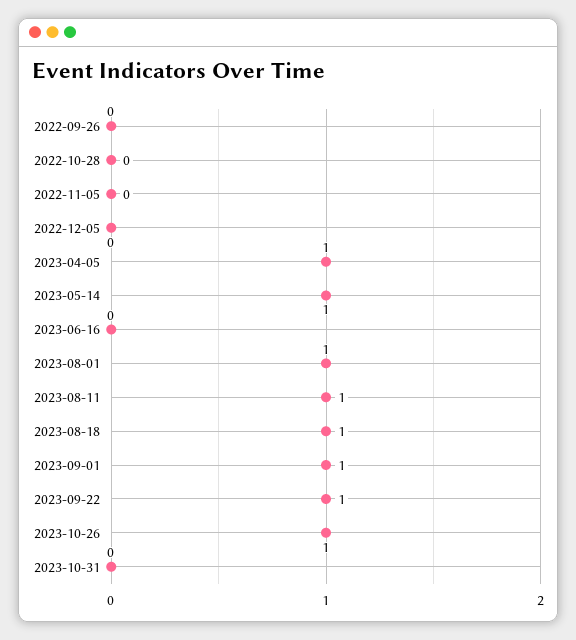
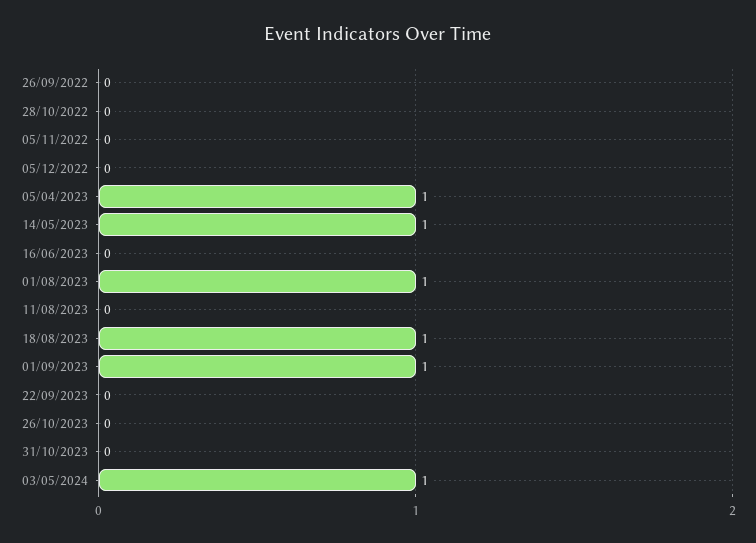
2023-08-11: 1 -> 0
2023-09-22: 1 -> 0
2023-10-26: 1 -> 0
03/05/2024: none -> 1

